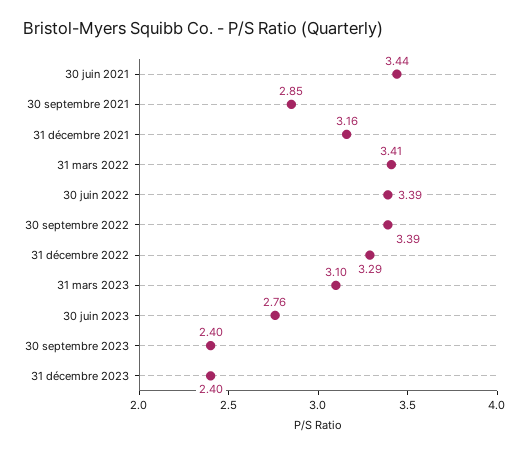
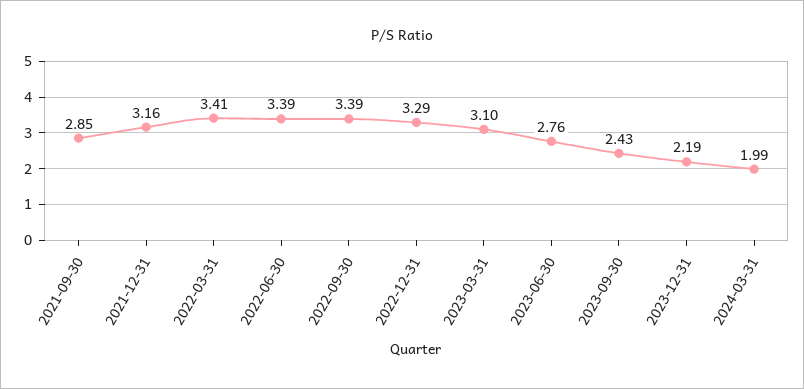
30 juin 2021: 3.44 -> none
30 septembre 2023: 2.4 -> 2.43
31 décembre 2023: 2.4 -> 2.19
2024-03-31: none -> 1.99

